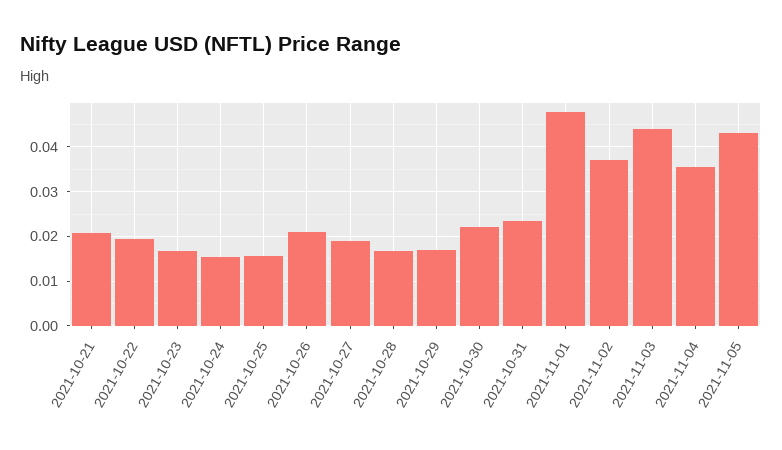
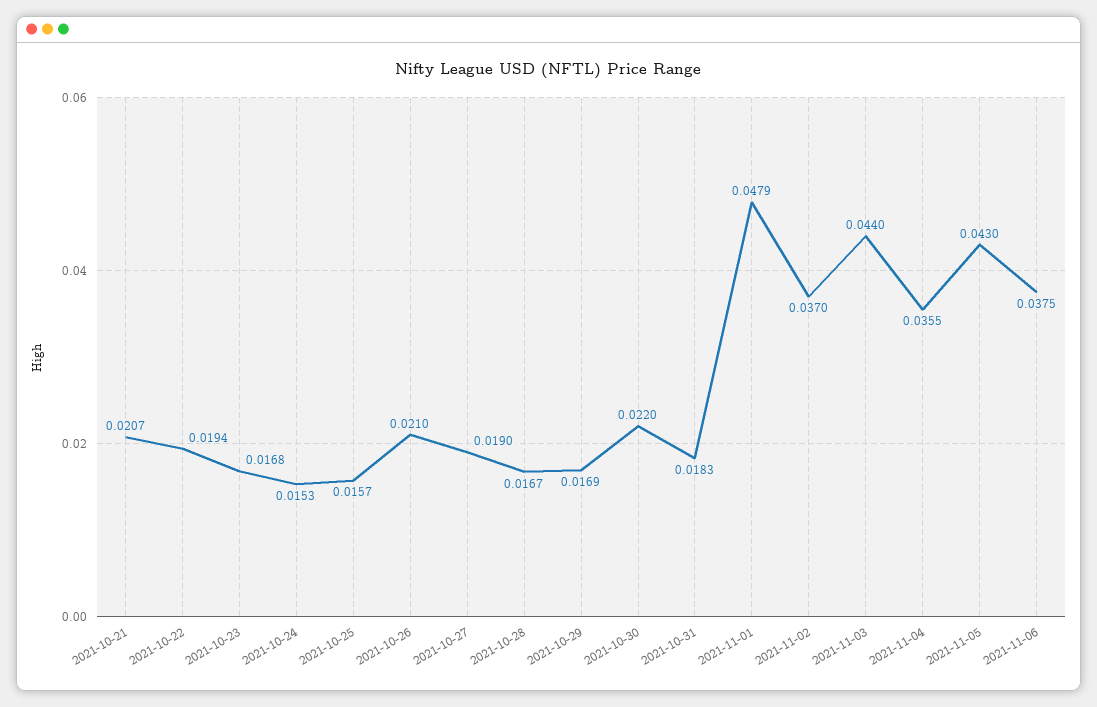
2021-10-31: 0.024 -> 0.0183
2021-11-06: none -> 0.0375

